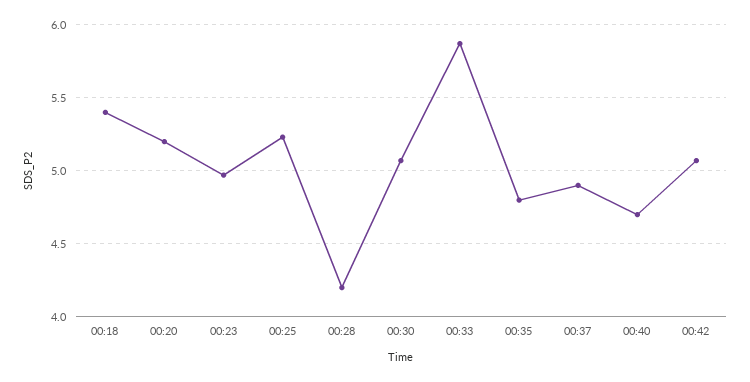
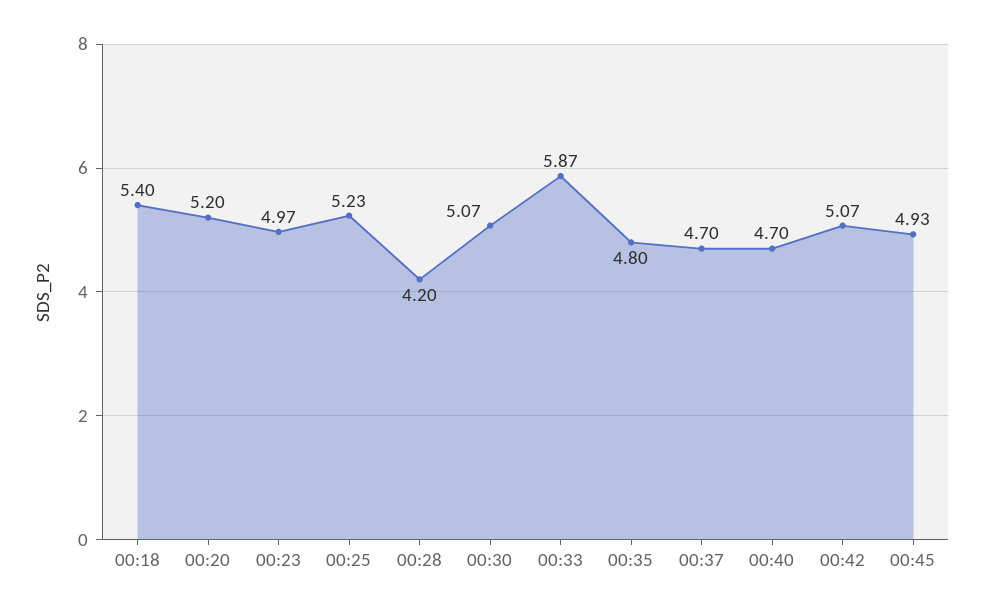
00:37: 4.9 -> 4.7
00:45: none -> 4.93

